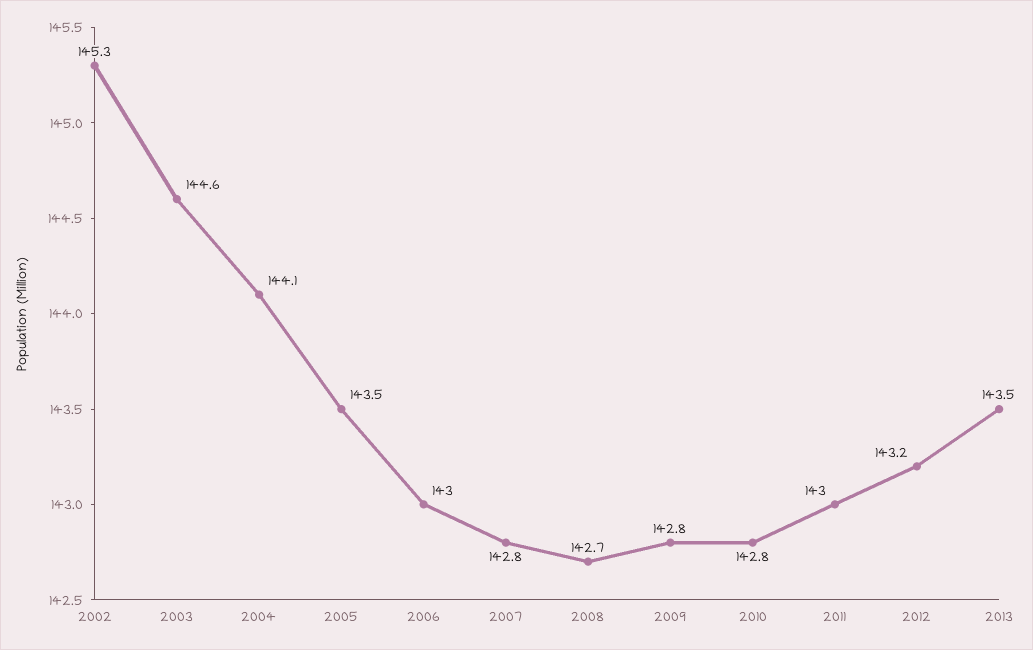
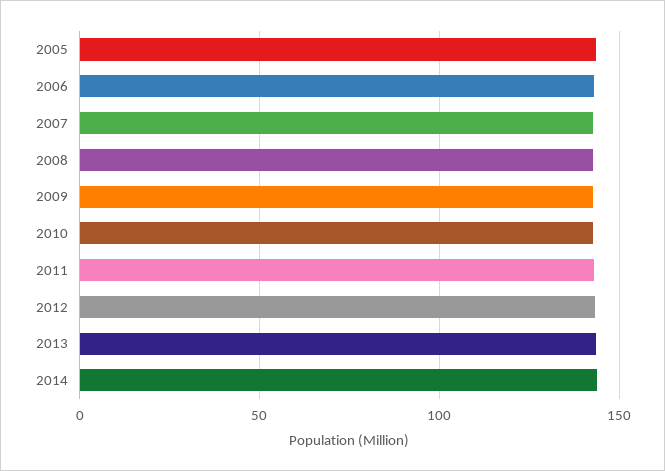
2002: 145.3 -> none
2003: 144.6 -> none
2004: 144.1 -> none
2014: none -> 145

